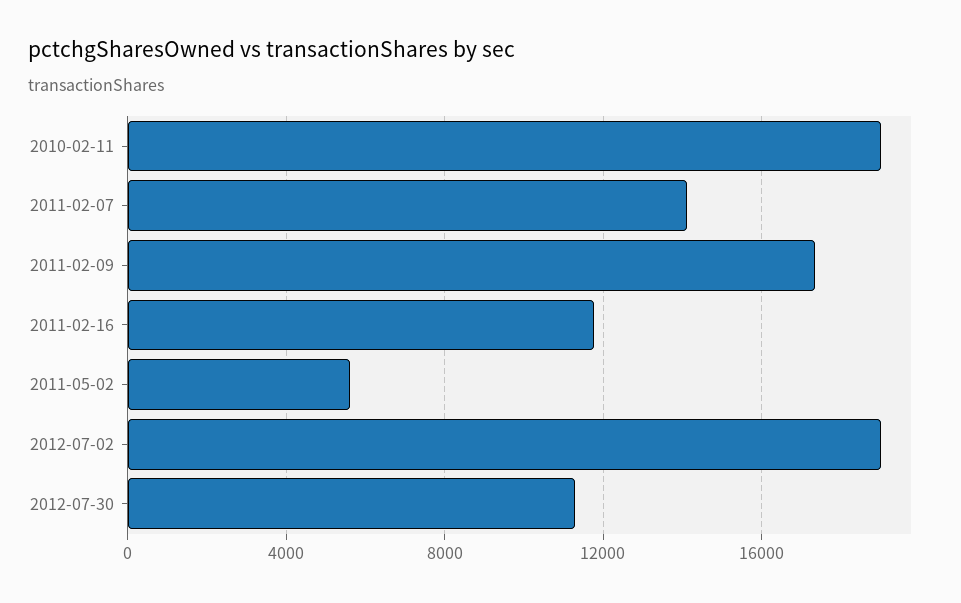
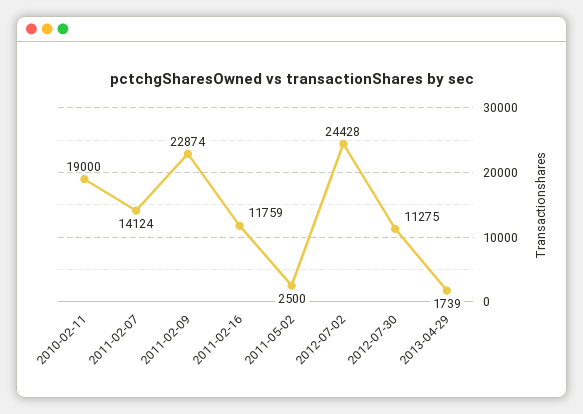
2011-02-09: 17500 -> 22874
2011-05-02: 5500 -> 2500
2012-07-02: 19000 -> 24428
2013-04-29: none -> 1739

